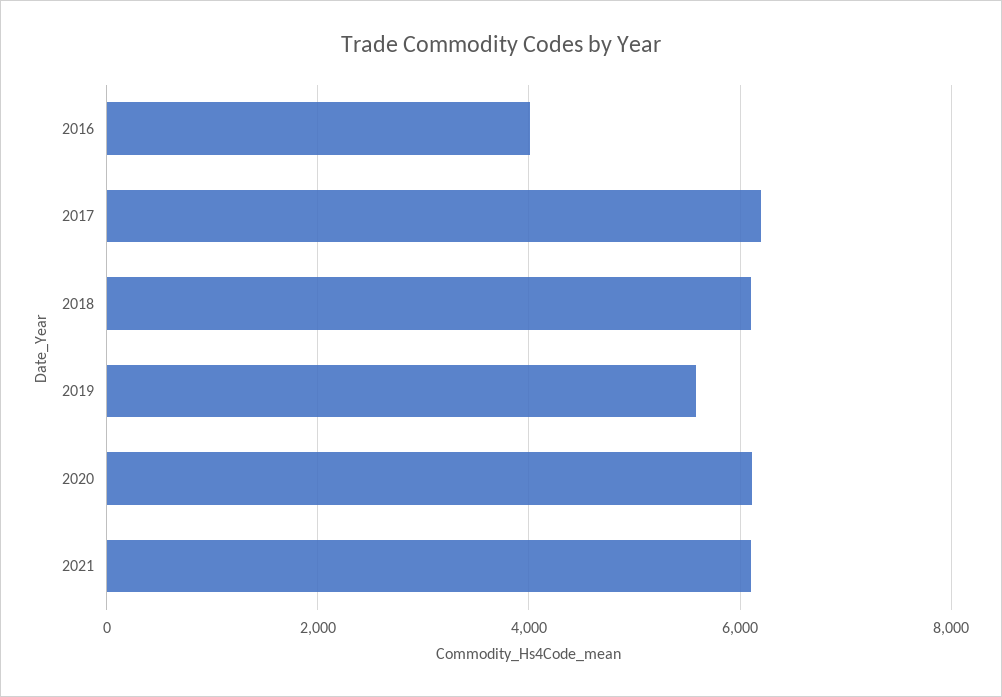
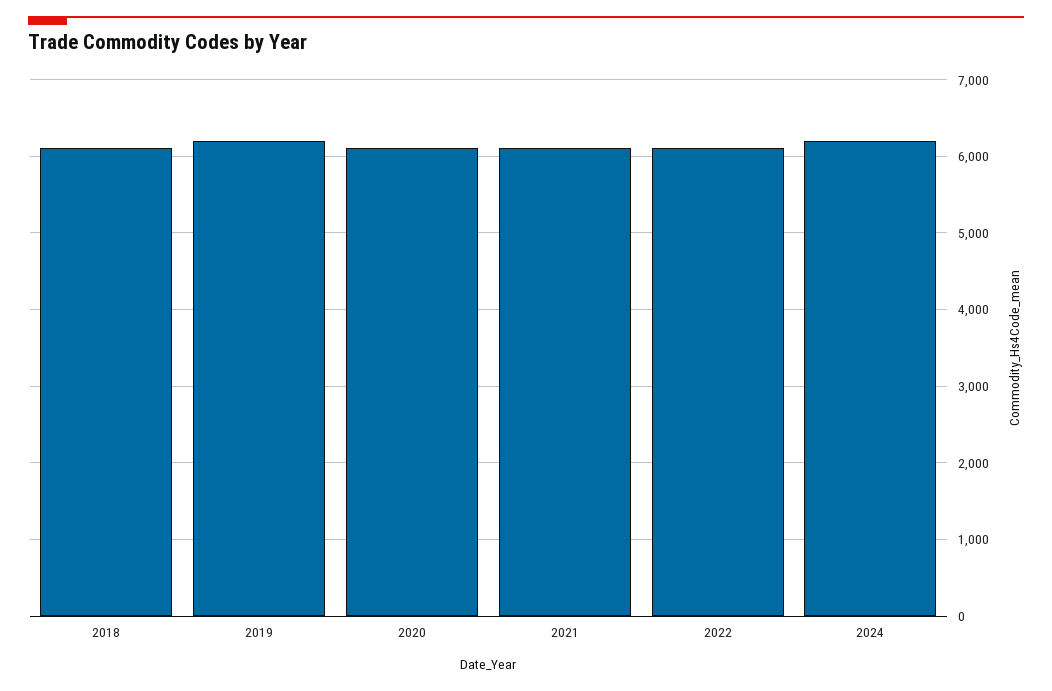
2016: 4000 -> none
2017: 6200 -> none
2019: 5600 -> 6200
2022: none -> 6100
2024: none -> 6200

